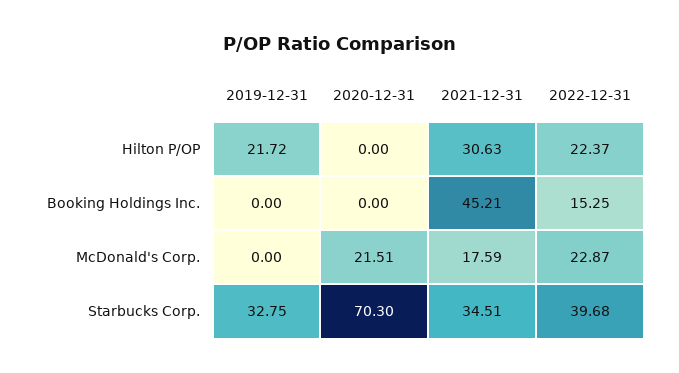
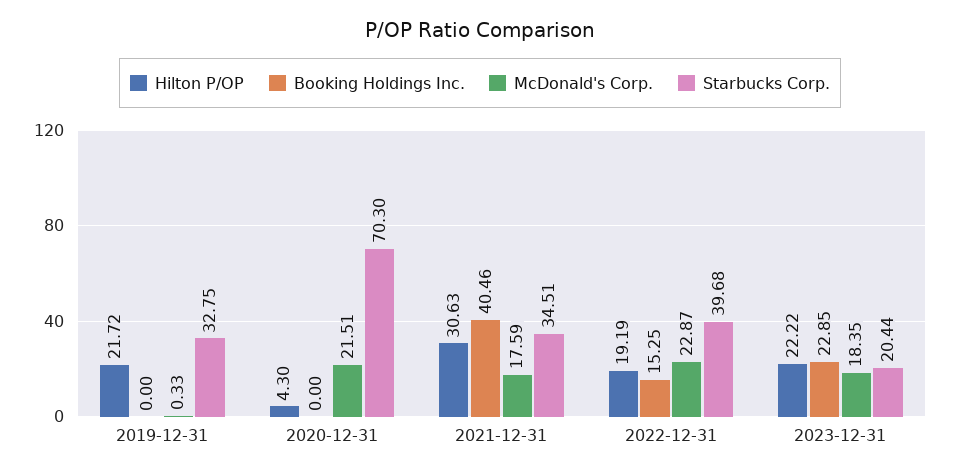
Hilton P/OP, 2020-12-31: 0 -> 4.3
Hilton P/OP, 2022-12-31: 22.37 -> 19.19
Booking Holdings Inc., 2021-12-31: 45.21 -> 40.46
McDonald's Corp., 2019-12-31: 0 -> 0.33
Hilton P/OP, 2023-12-31: none -> 22.22
Booking Holdings Inc., 2023-12-31: none -> 22.85
McDonald's Corp., 2023-12-31: none -> 18.35
Starbucks Corp., 2023-12-31: none -> 20.44

